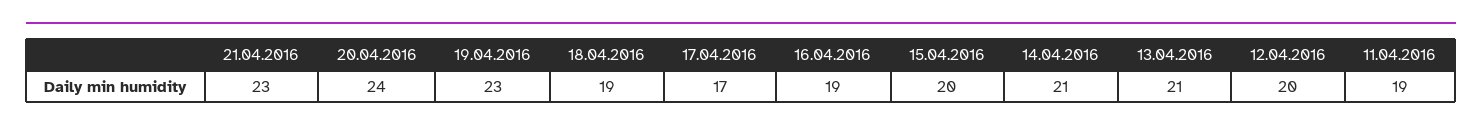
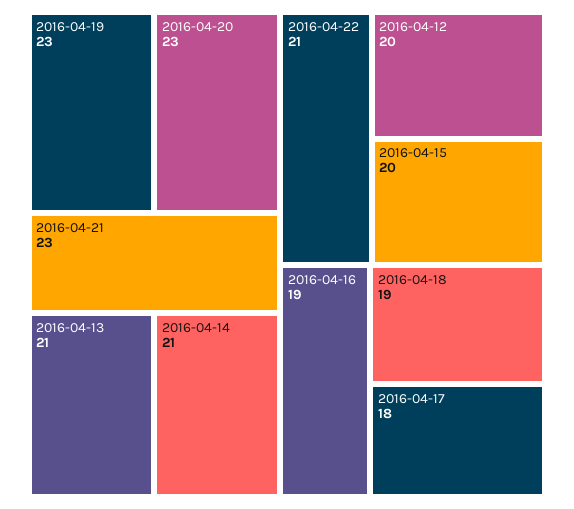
20.04.2016: 24 -> 23
17.04.2016: 17 -> 18
11.04.2016: 19 -> none
2016-04-22: none -> 21

